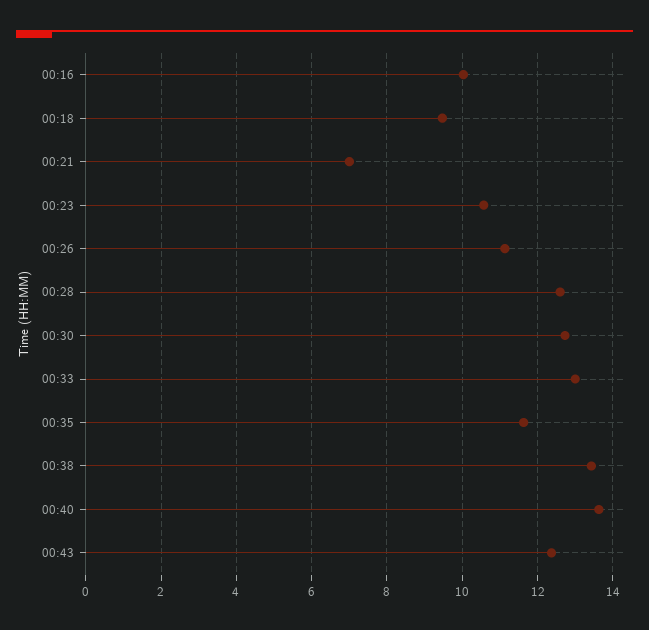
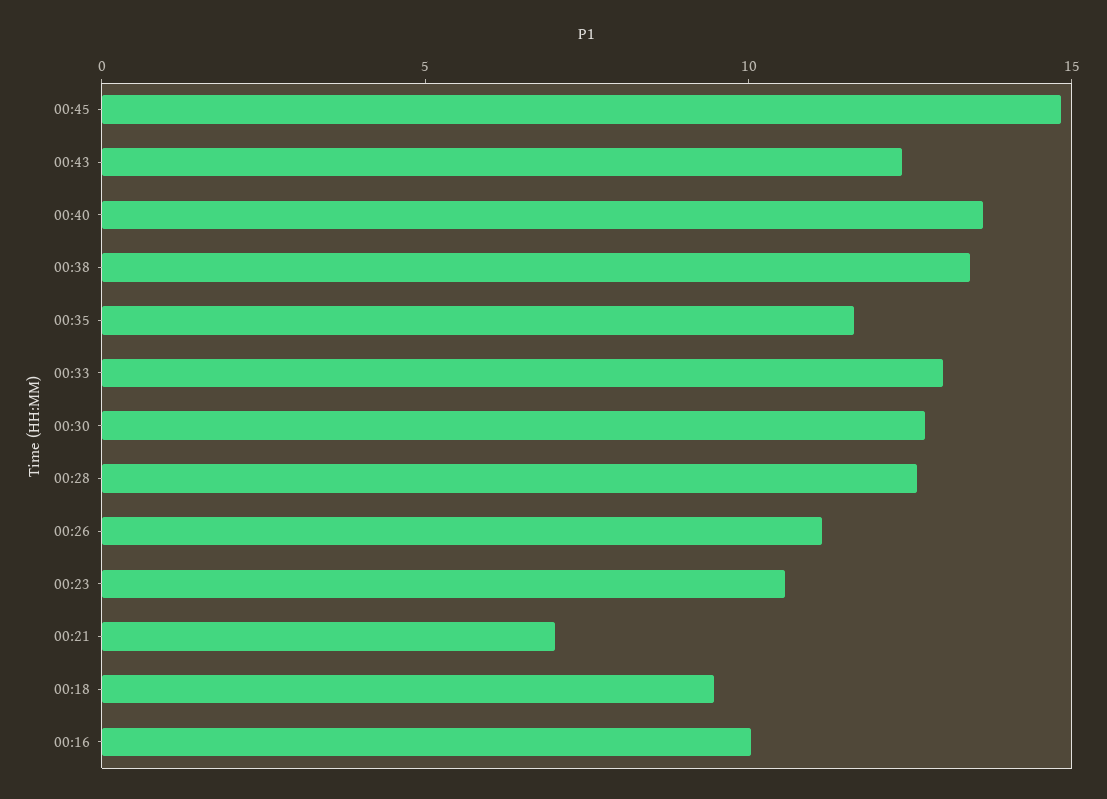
00:45: none -> 15

